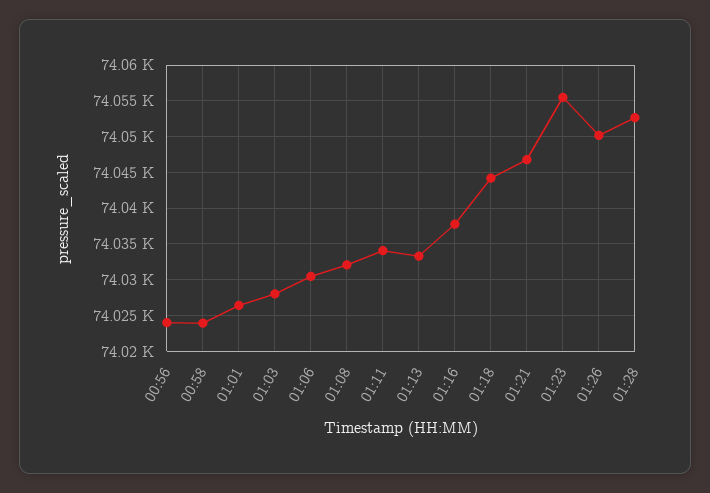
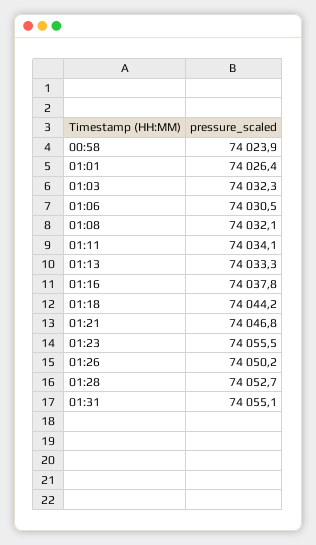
00:56: 74024 -> none
01:03: 74028 -> 74032.3
01:31: none -> 74055.1

